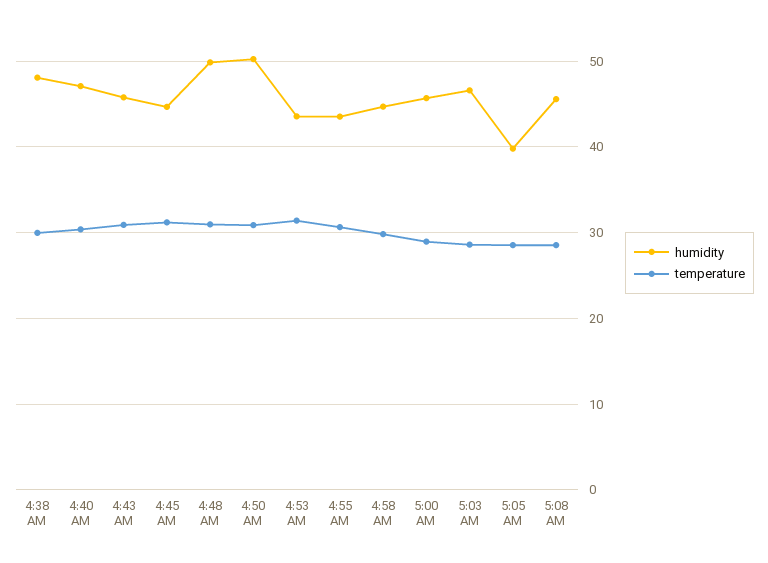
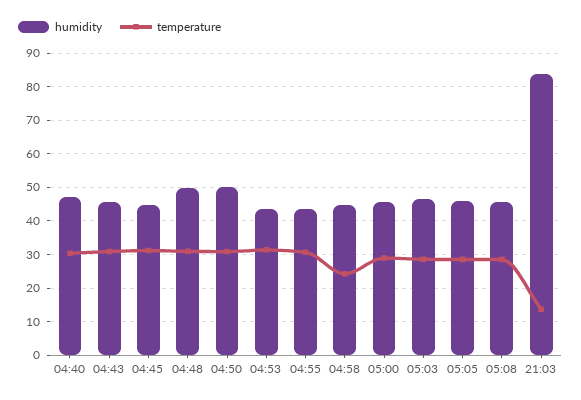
humidity, 4:38 AM: 48 -> none
temperature, 4:38 AM: 30 -> none
temperature, 4:58 AM: 30 -> 24
humidity, 5:05 AM: 40 -> 46
humidity, 21:03: none -> 84
temperature, 21:03: none -> 14

